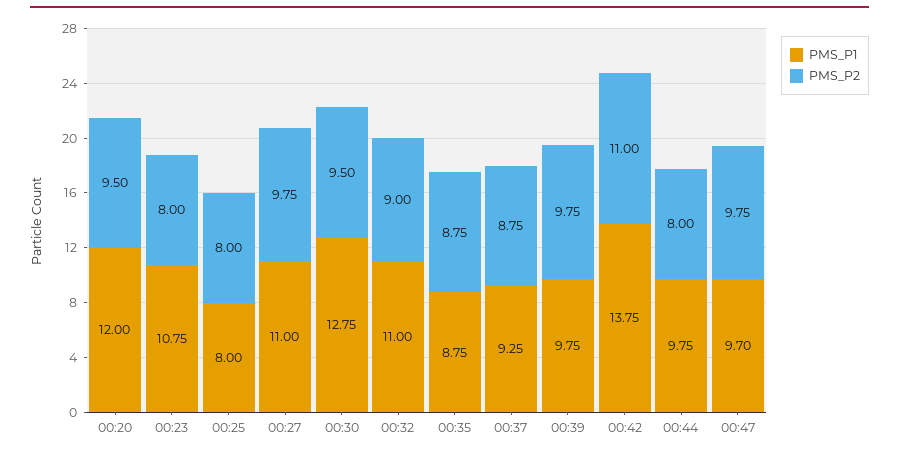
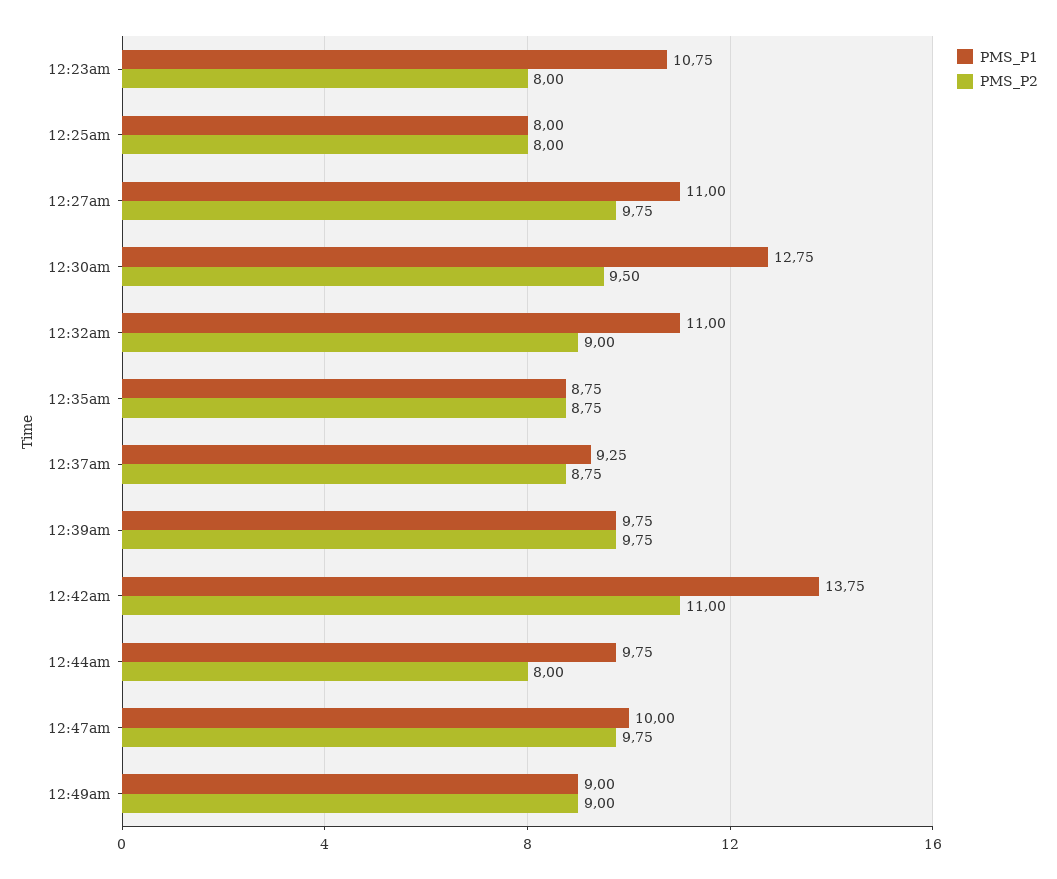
PMS_P1, 00:20: 12 -> none
PMS_P2, 00:20: 9.5 -> none
PMS_P1, 00:47: 9.7 -> 10
PMS_P1, 12:49am: none -> 9
PMS_P2, 12:49am: none -> 9

